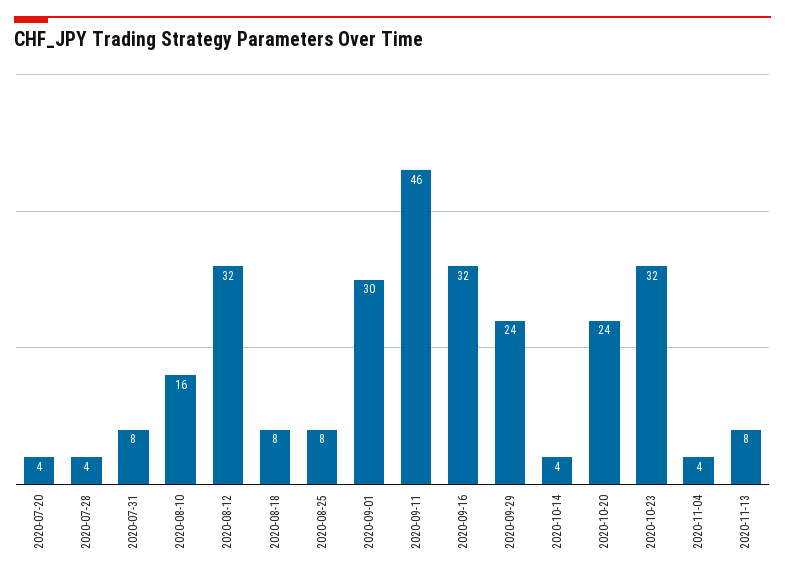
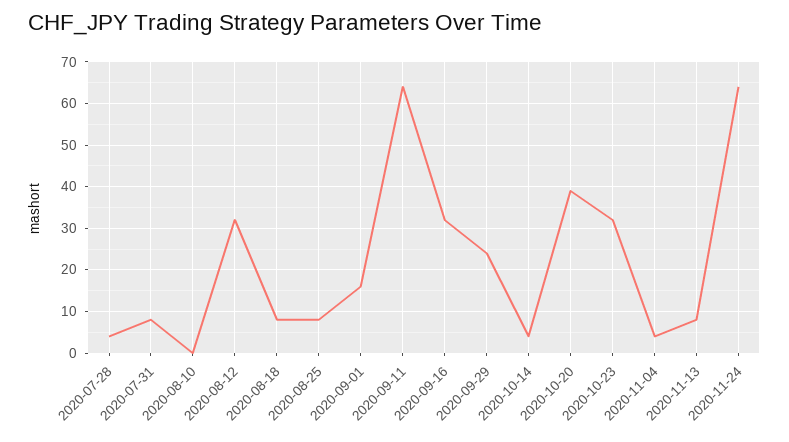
2020-07-20: 4 -> none
2020-08-10: 16 -> 0
2020-09-01: 30 -> 15
2020-09-11: 46 -> 65
2020-10-20: 24 -> 40
2020-11-24: none -> 65

